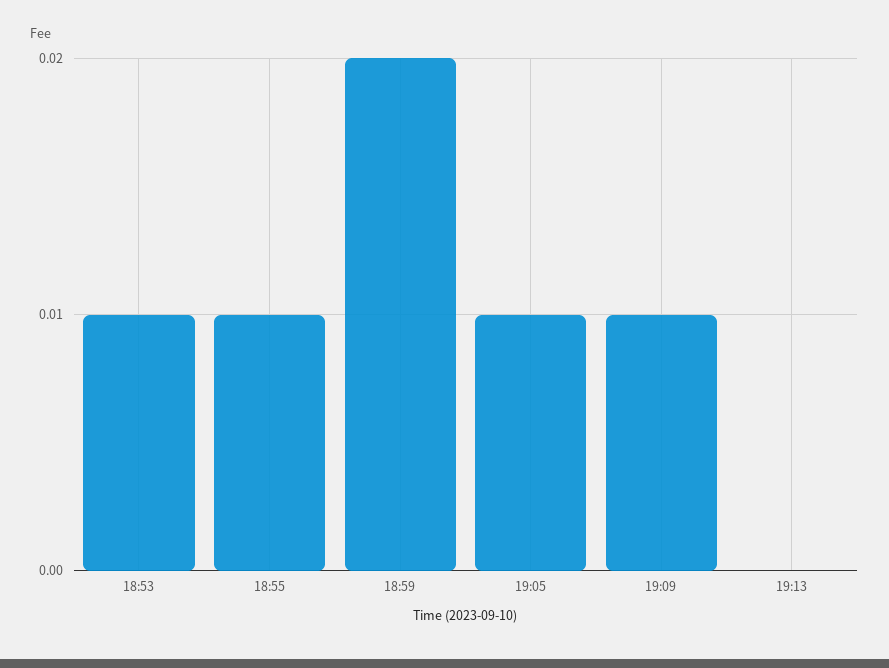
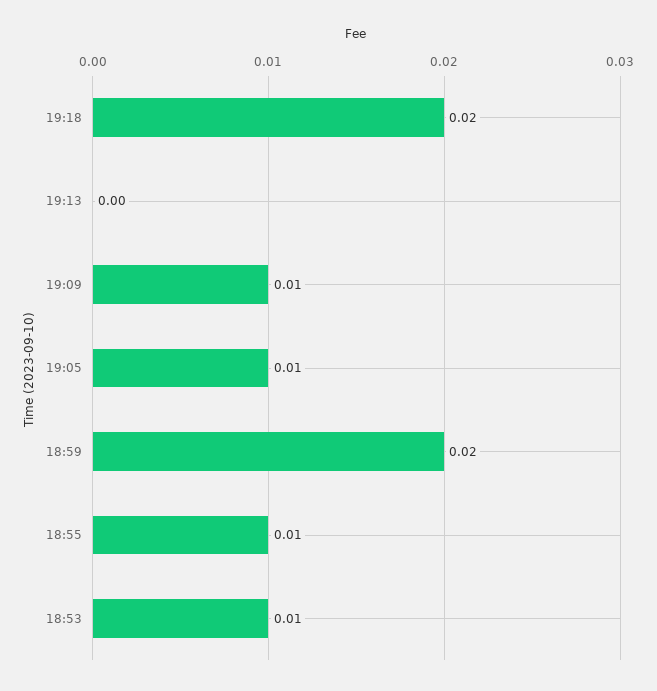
19:18: none -> 0.02

